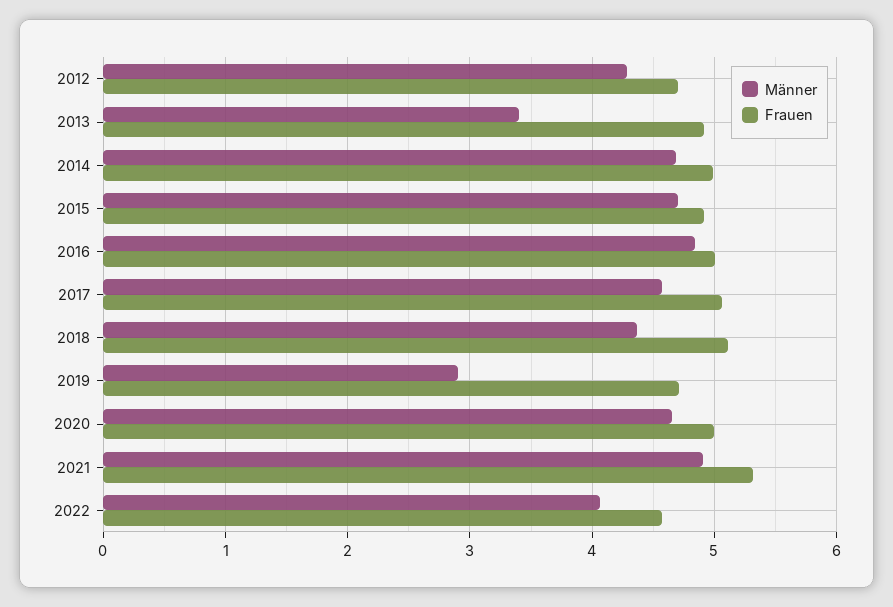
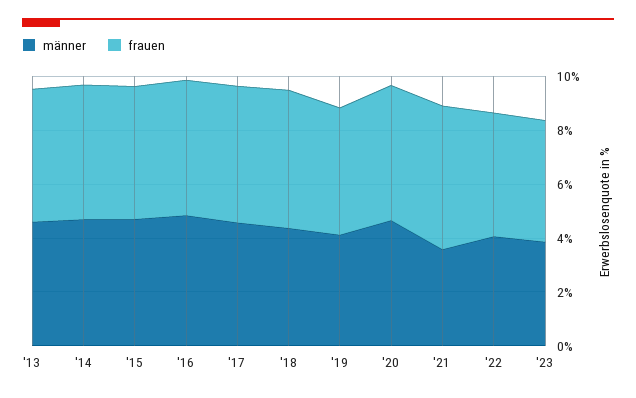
Männer, 2012: 4.3 -> none
Frauen, 2012: 4.7 -> none
Männer, 2013: 3.4 -> 4.5
Männer, 2019: 2.9 -> 4
Männer, 2021: 4.9 -> 3.5
Männer, '23: none -> 4
Frauen, '23: none -> 4.5

